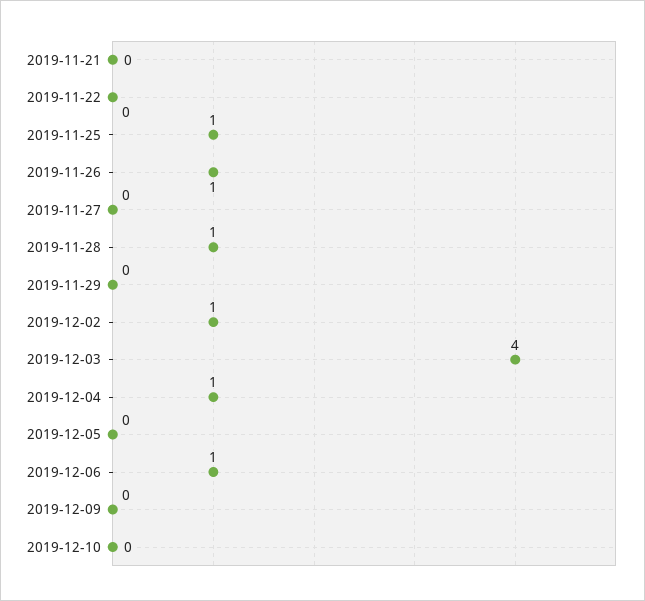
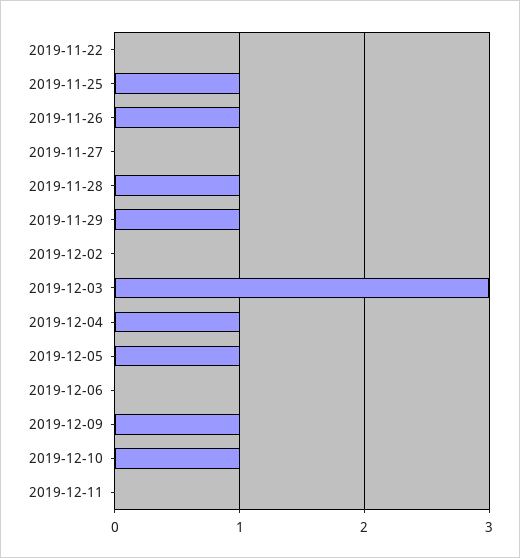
2019-11-21: 0 -> none
2019-11-29: 0 -> 1
2019-12-02: 1 -> 0
2019-12-03: 4 -> 3
2019-12-05: 0 -> 1
2019-12-06: 1 -> 0
2019-12-09: 0 -> 1
2019-12-10: 0 -> 1
2019-12-11: none -> 0

